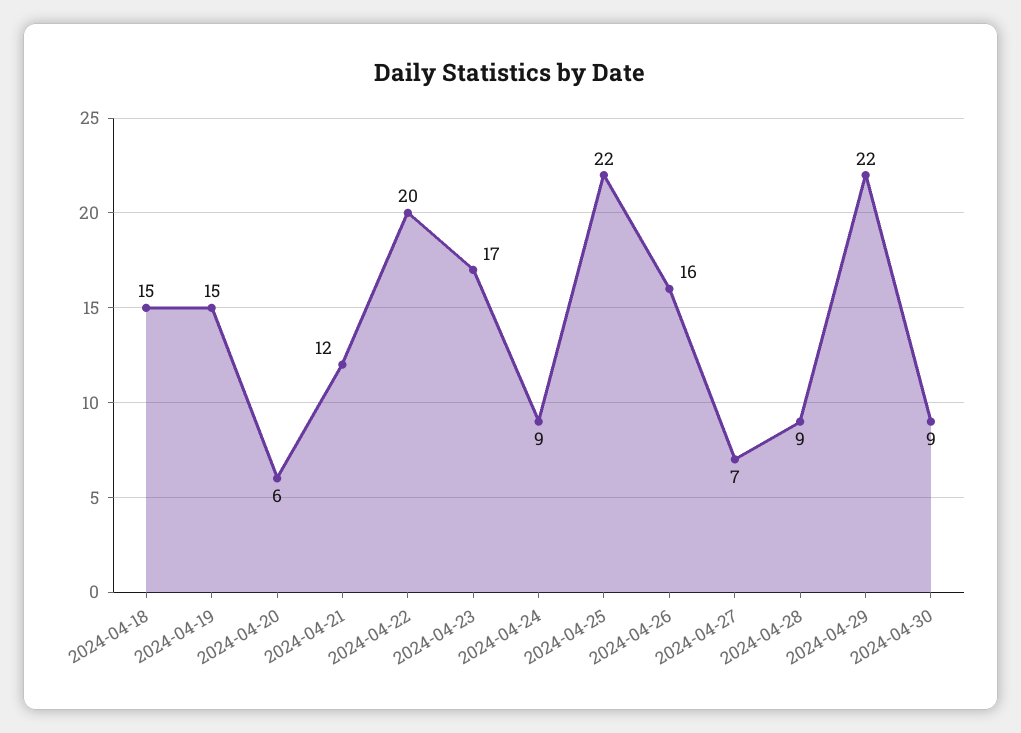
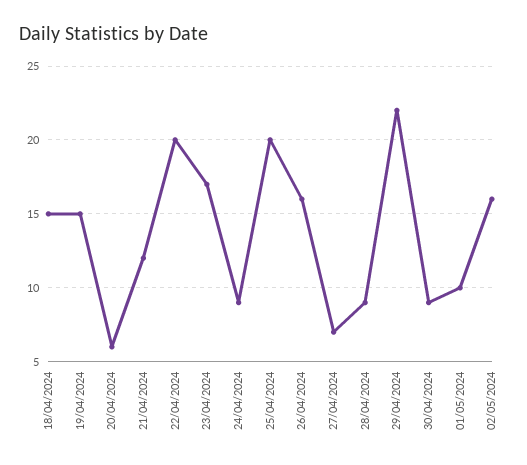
2024-04-25: 22 -> 20
01/05/2024: none -> 10
02/05/2024: none -> 16

